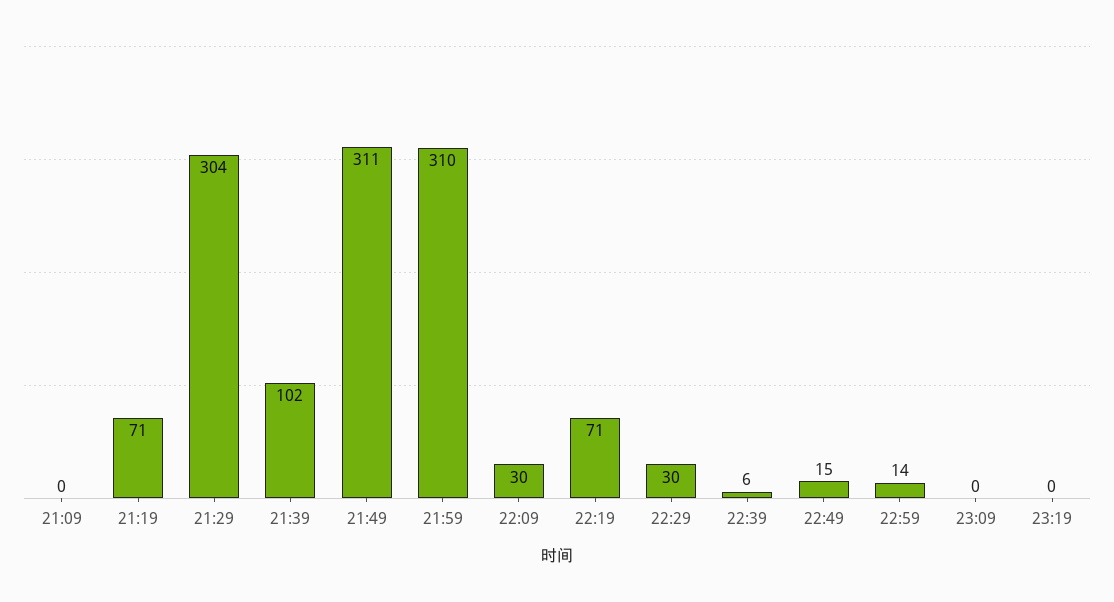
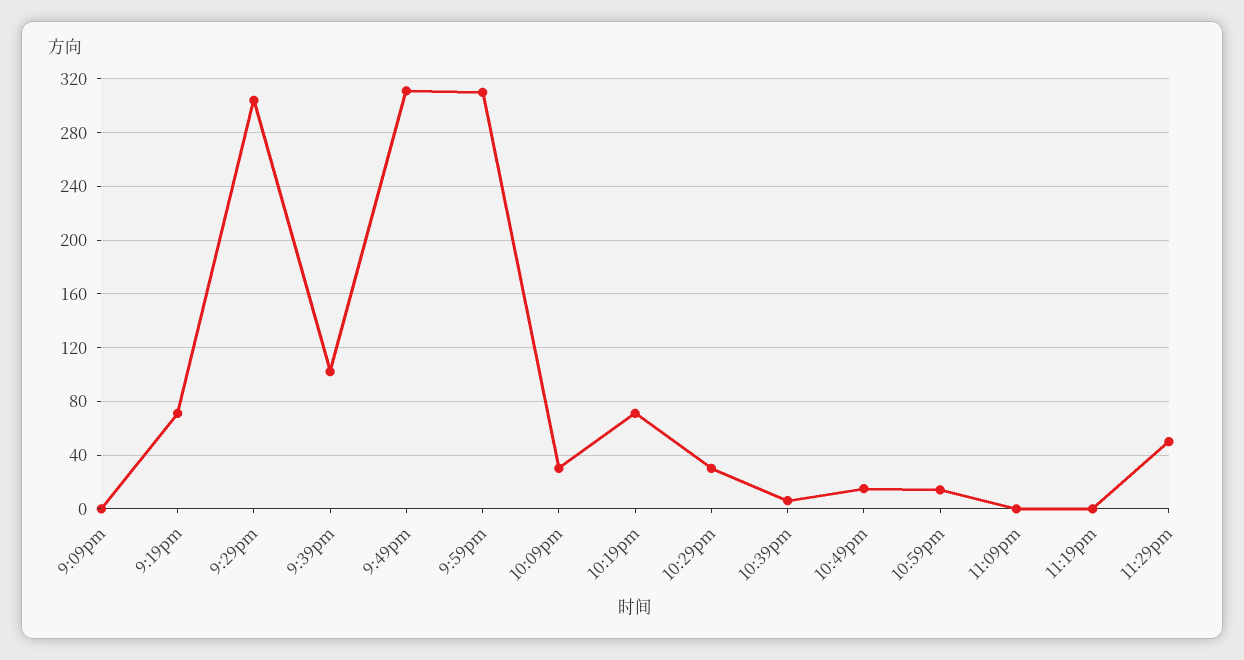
11:29pm: none -> 50

